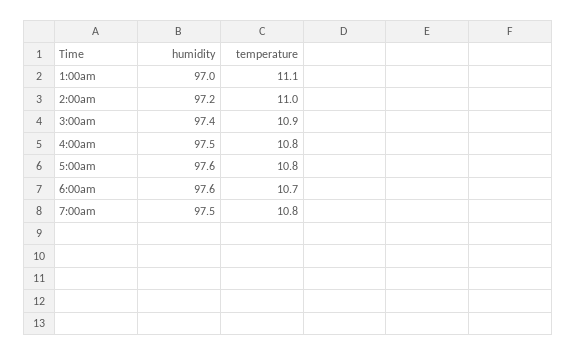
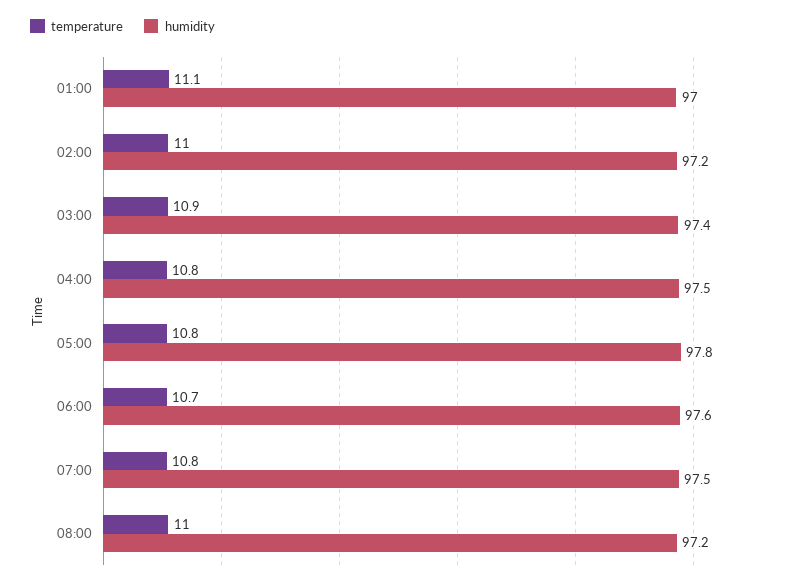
humidity, 5:00am: 97.6 -> 97.8
temperature, 08:00: none -> 11
humidity, 08:00: none -> 97.2

